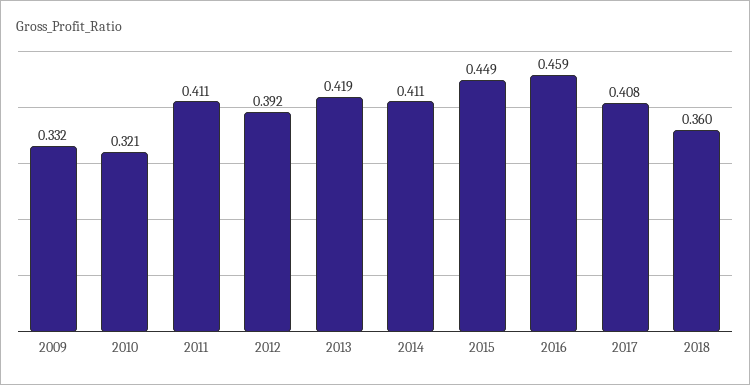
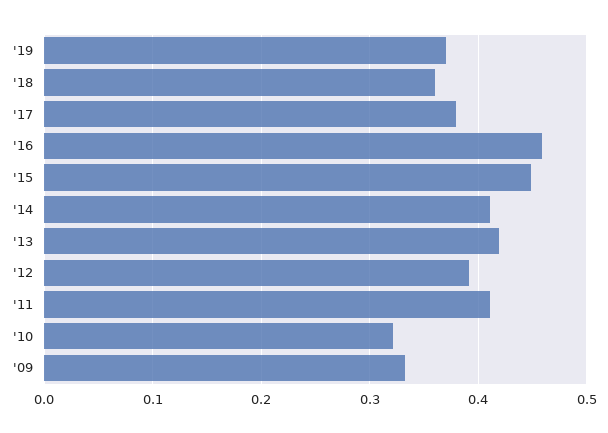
2017: 0.408 -> 0.38
'19: none -> 0.37

